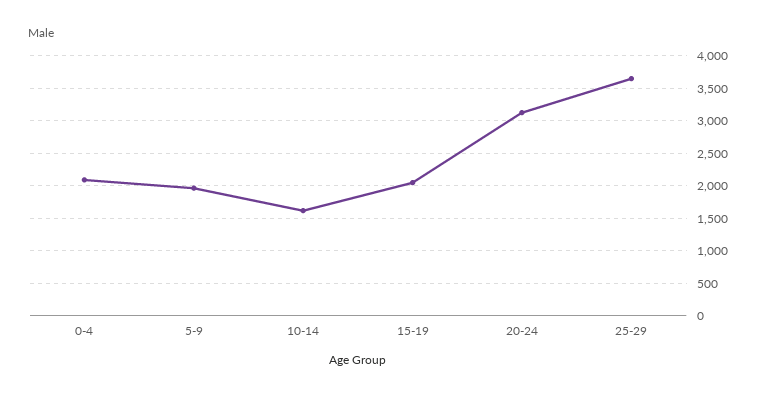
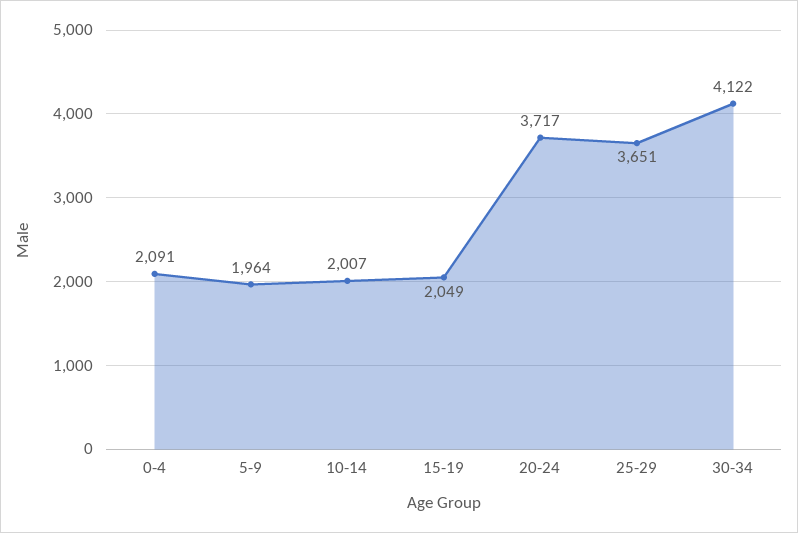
10-14: 1600 -> 2007
20-24: 3100 -> 3717
30-34: none -> 4122

